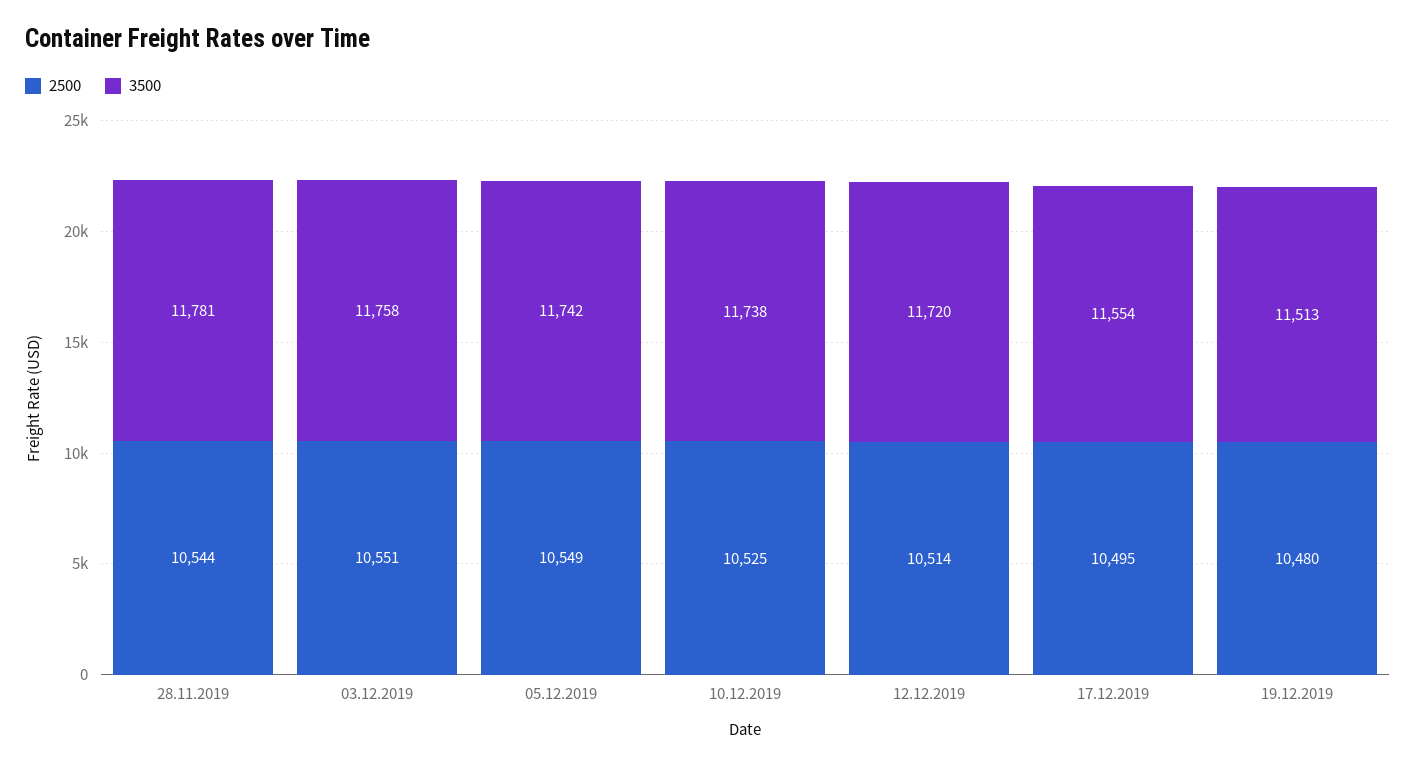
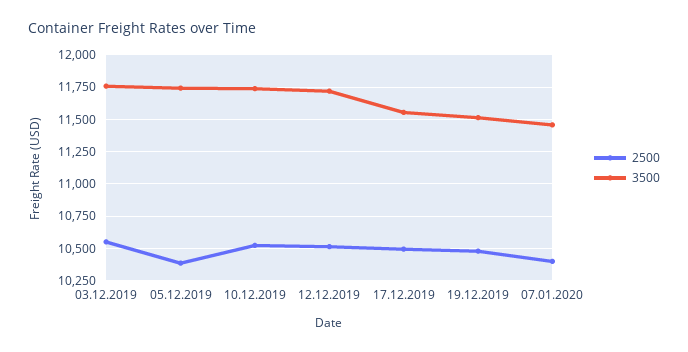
2500, 28.11.2019: 10544 -> none
3500, 28.11.2019: 11781 -> none
2500, 05.12.2019: 10549 -> 10400
2500, 07.01.2020: none -> 10400
3500, 07.01.2020: none -> 11450

